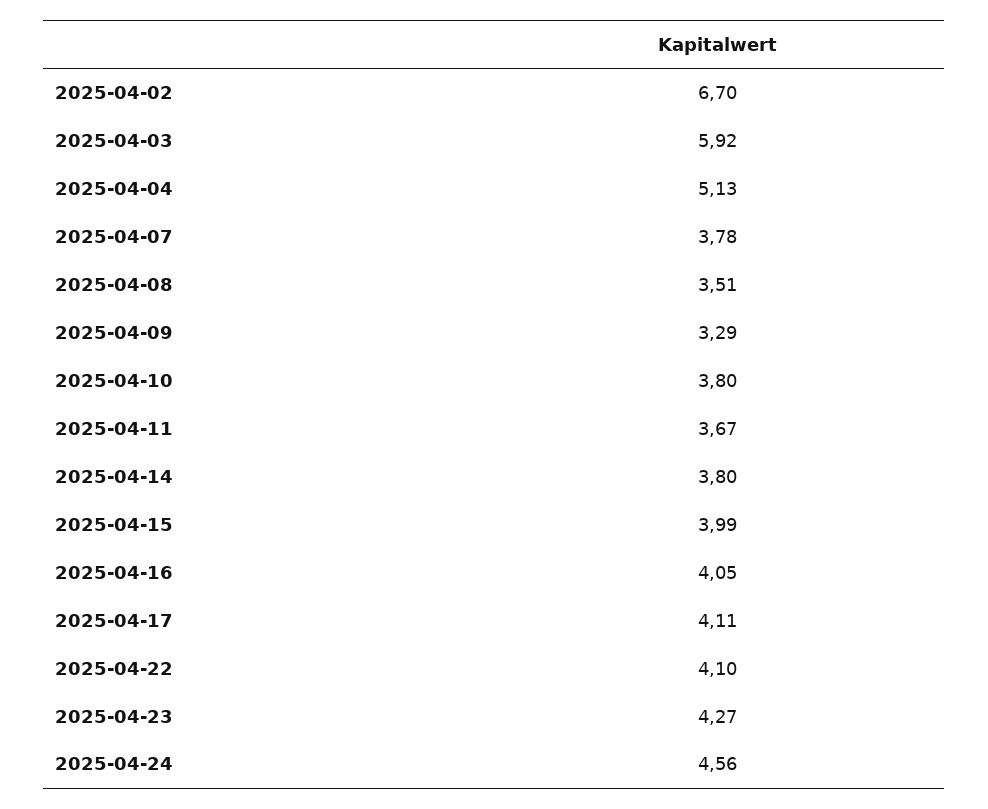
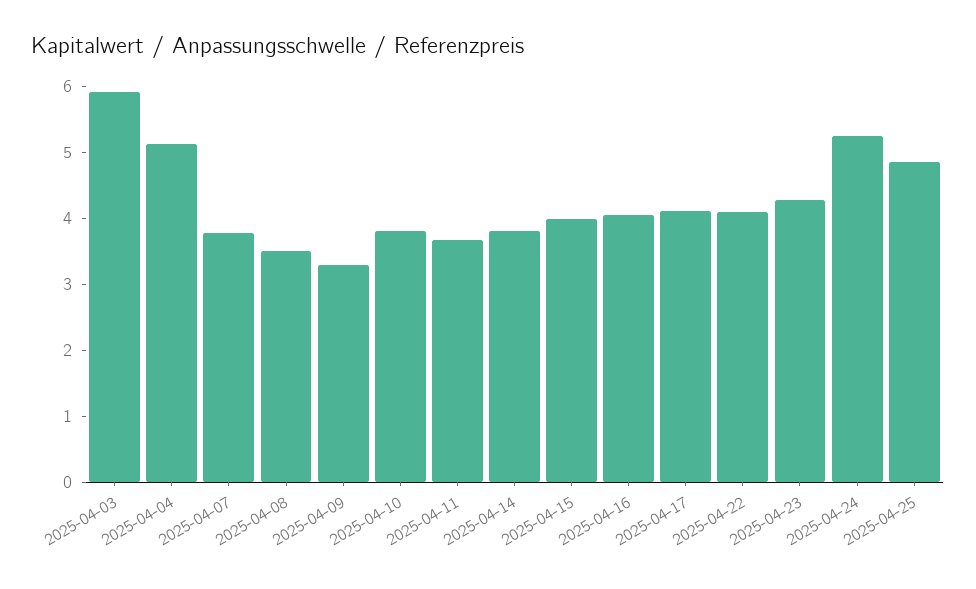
2025-04-02: 6.7 -> none
2025-04-24: 4.56 -> 5.2
2025-04-25: none -> 4.8

